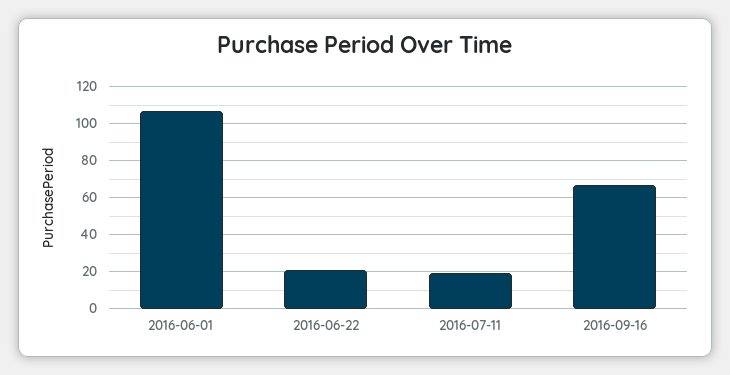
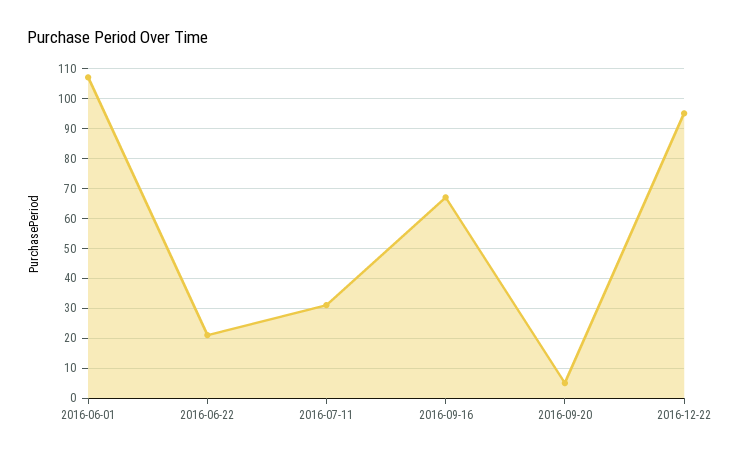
2016-07-11: 20 -> 30
2016-09-20: none -> 5
2016-12-22: none -> 95

